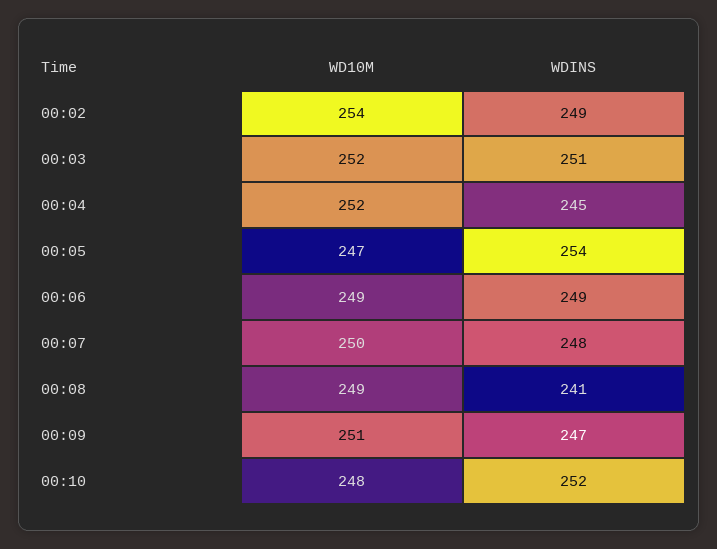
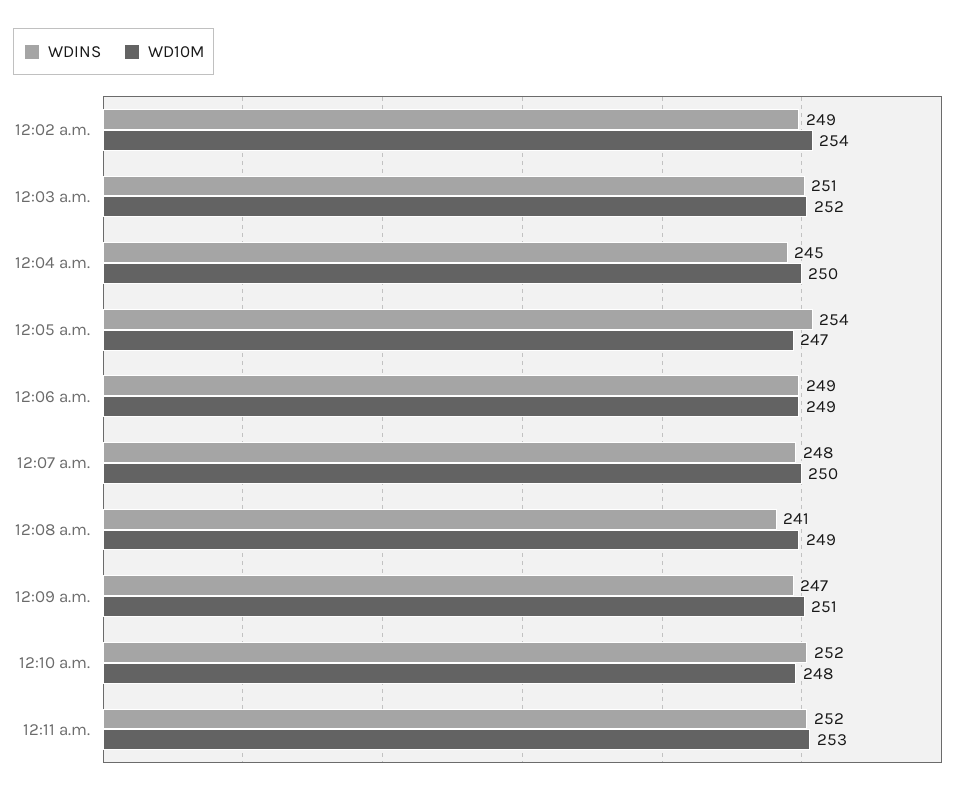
WD10M, 00:04: 252 -> 250
WDINS, 12:11 a.m.: none -> 252
WD10M, 12:11 a.m.: none -> 253

